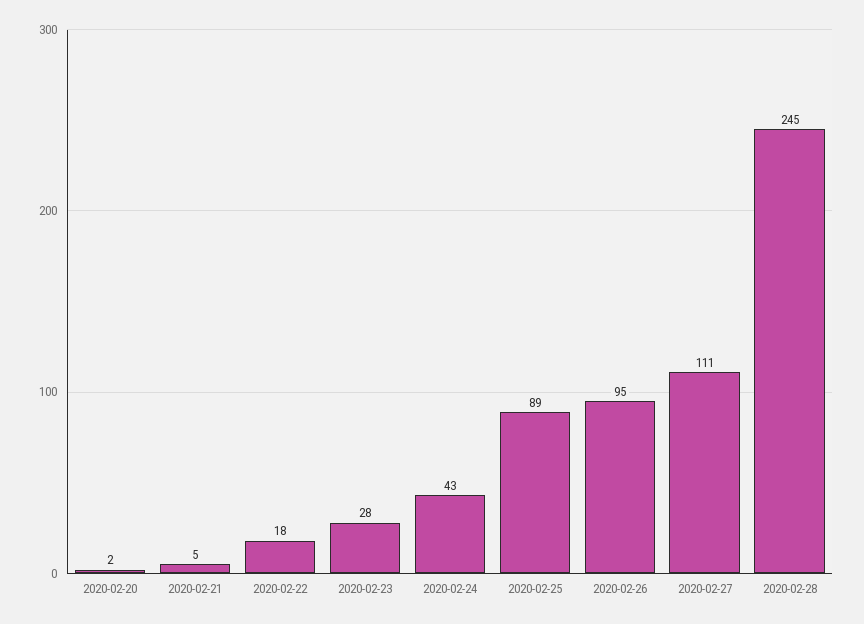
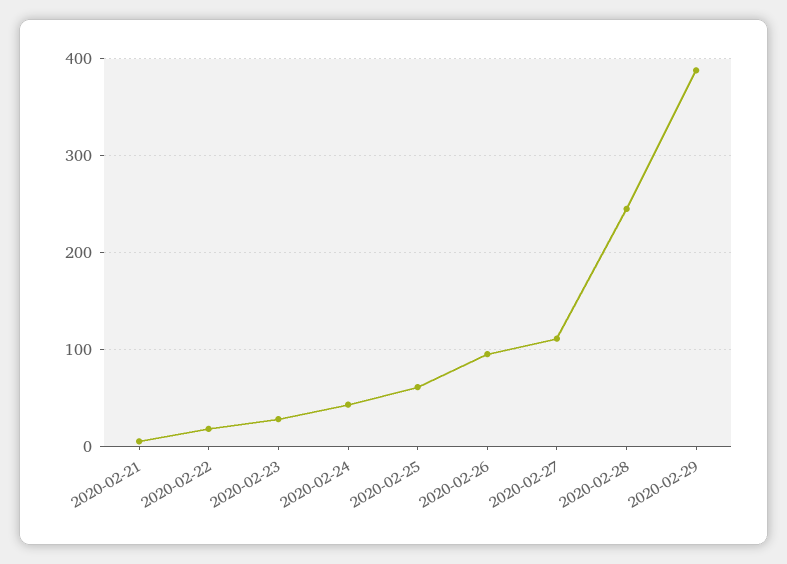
2020-02-20: 2 -> none
2020-02-25: 89 -> 60
2020-02-29: none -> 390

